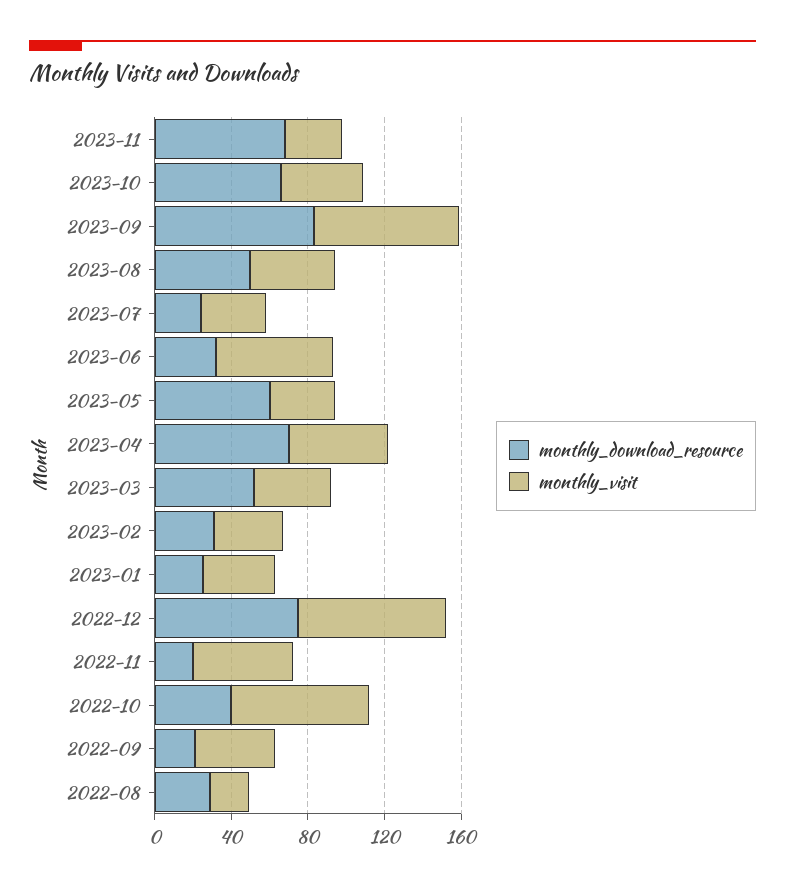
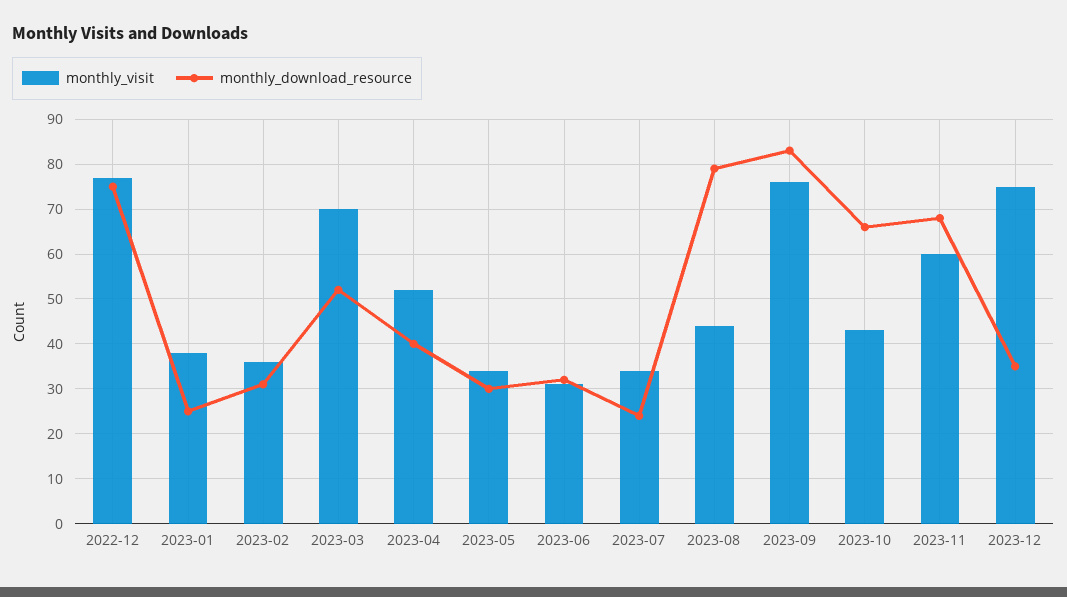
monthly_visit, 2023-11: 30 -> 60
monthly_download_resource, 2023-08: 50 -> 80
monthly_visit, 2023-06: 60 -> 30
monthly_download_resource, 2023-05: 60 -> 30
monthly_download_resource, 2023-04: 70 -> 40
monthly_visit, 2023-03: 40 -> 70
monthly_download_resource, 2022-11: 20 -> none
monthly_visit, 2022-11: 50 -> none
monthly_download_resource, 2022-10: 40 -> none
monthly_visit, 2022-10: 70 -> none
monthly_download_resource, 2022-09: 20 -> none
monthly_visit, 2022-09: 40 -> none
monthly_download_resource, 2022-08: 30 -> none
monthly_visit, 2022-08: 20 -> none
monthly_visit, 2023-12: none -> 75
monthly_download_resource, 2023-12: none -> 35

